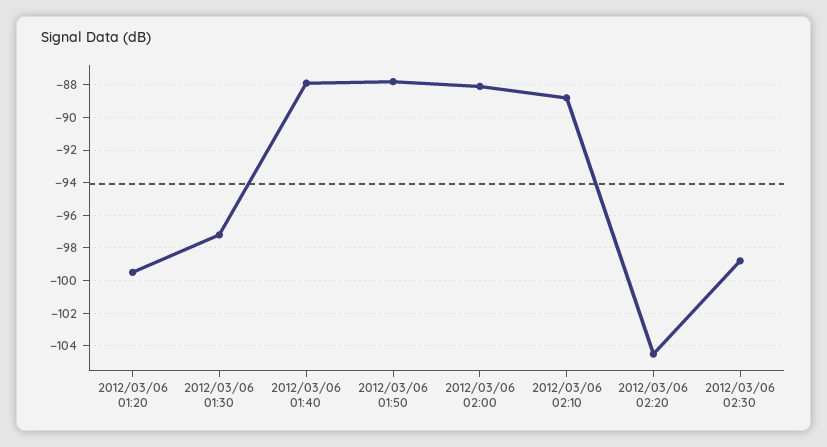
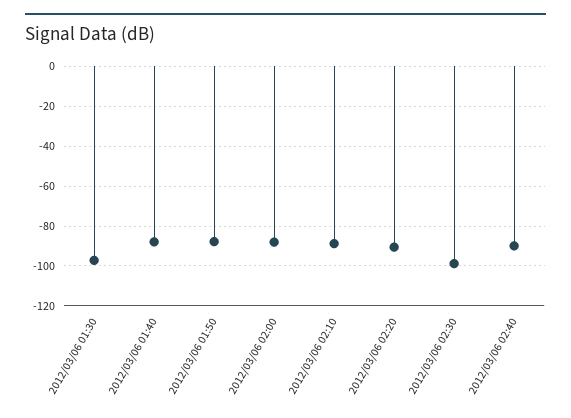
2012/03/06 01:20: -99.5 -> none
2012/03/06 02:20: -104.5 -> -90
2012/03/06 02:40: none -> -90

